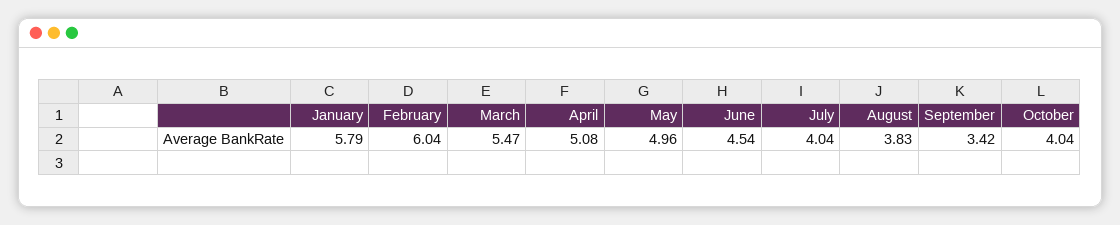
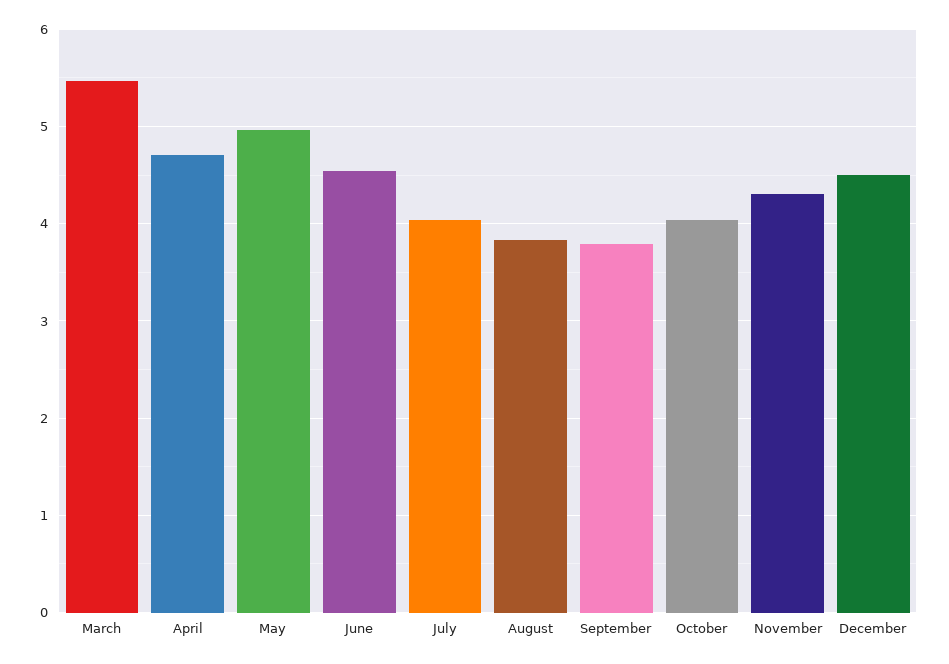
January: 5.79 -> none
February: 6.04 -> none
April: 5.08 -> 4.7
September: 3.42 -> 3.8
November: none -> 4.3
December: none -> 4.5

